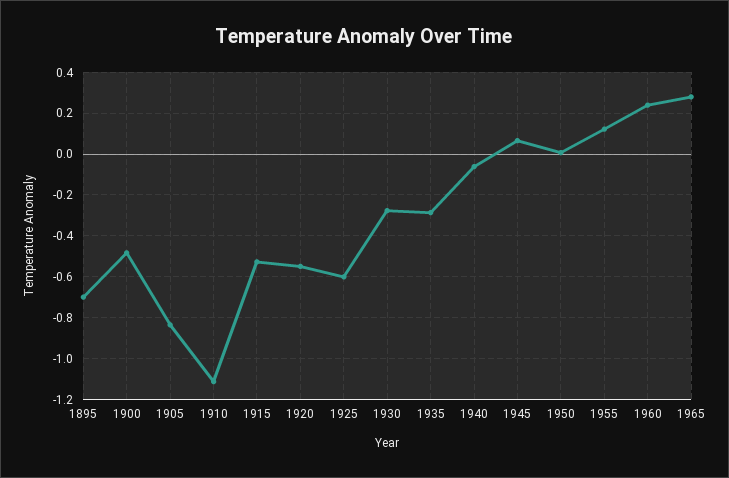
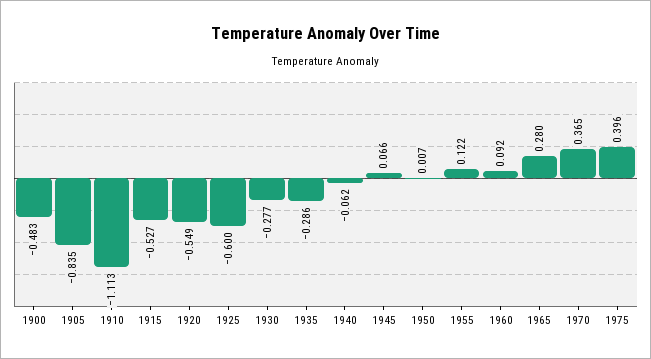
1895: -0.7 -> none
1960: 0.25 -> 0.092
1970: none -> 0.365
1975: none -> 0.396

